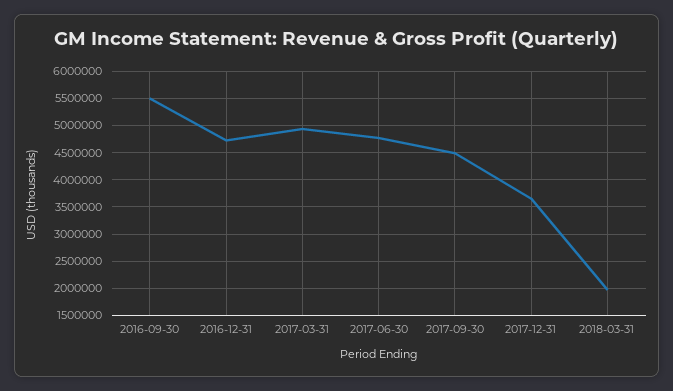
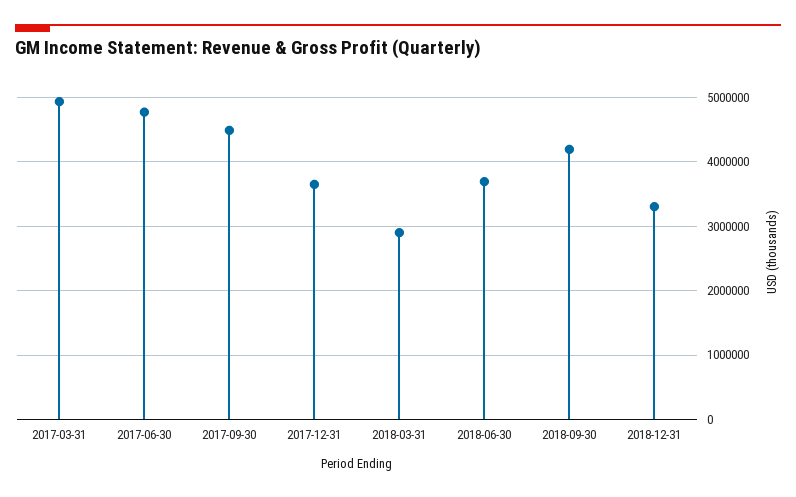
2016-09-30: 5500000 -> none
2016-12-31: 4750000 -> none
2018-03-31: 2000000 -> 2900000
2018-06-30: none -> 3700000
2018-09-30: none -> 4200000
2018-12-31: none -> 3300000

